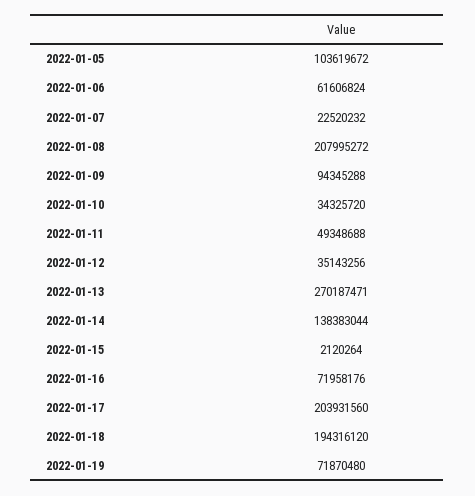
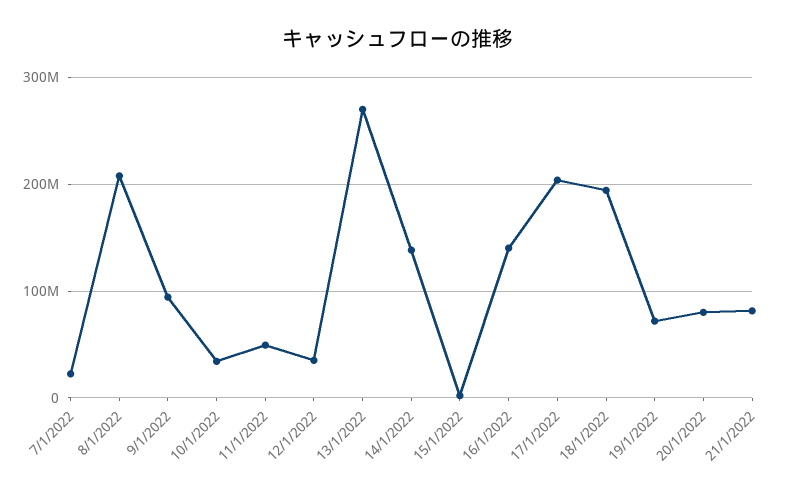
2022-01-05: 103619672 -> none
2022-01-06: 61606824 -> none
2022-01-16: 71958176 -> 140000000
20/1/2022: none -> 80000000
21/1/2022: none -> 80000000

